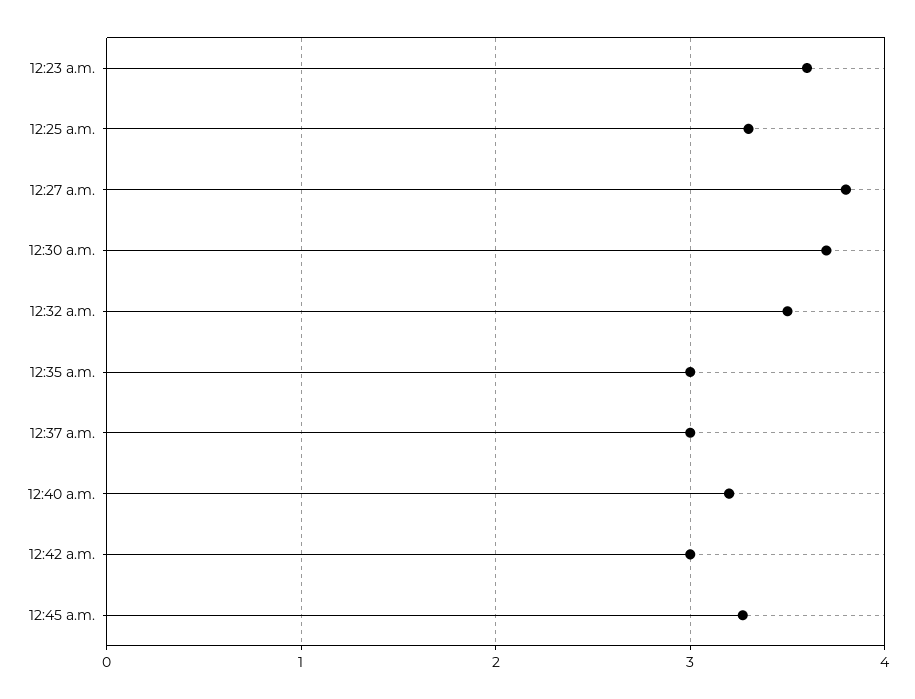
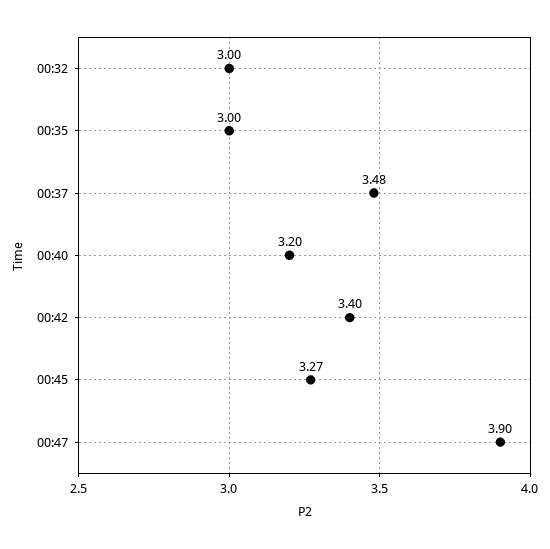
12:23 a.m.: 3.6 -> none
12:25 a.m.: 3.3 -> none
12:27 a.m.: 3.8 -> none
12:30 a.m.: 3.7 -> none
12:32 a.m.: 3.5 -> 3
12:37 a.m.: 3 -> 3.48
12:42 a.m.: 3 -> 3.4
00:47: none -> 3.9

